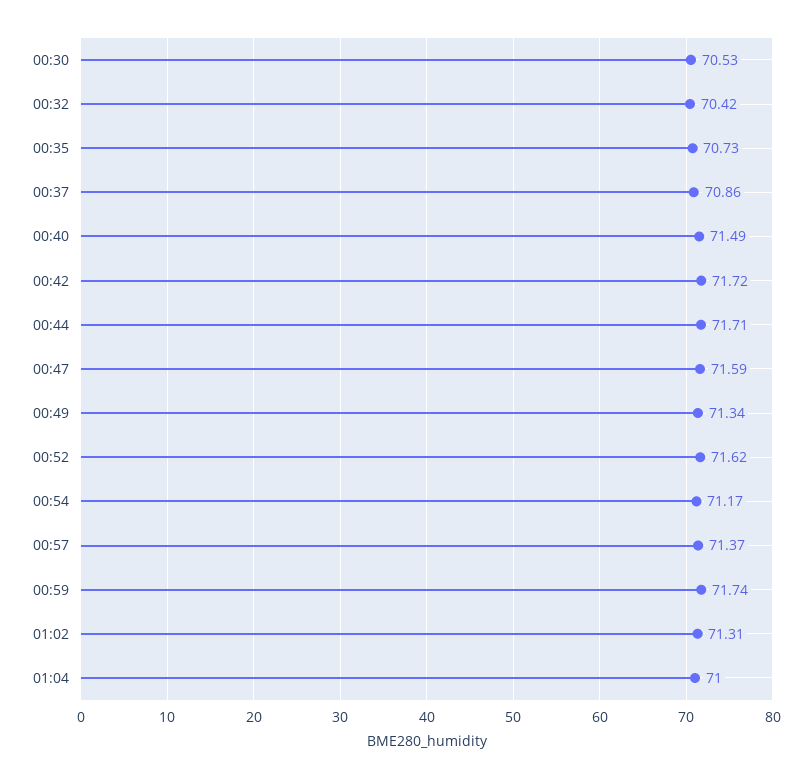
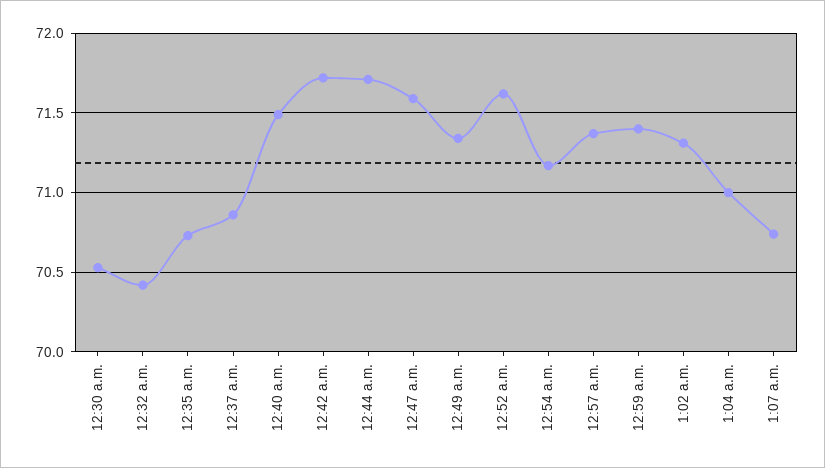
00:59: 71.74 -> 71.4
1:07 a.m.: none -> 70.75

